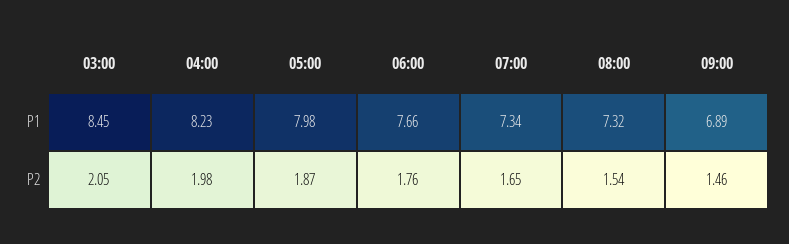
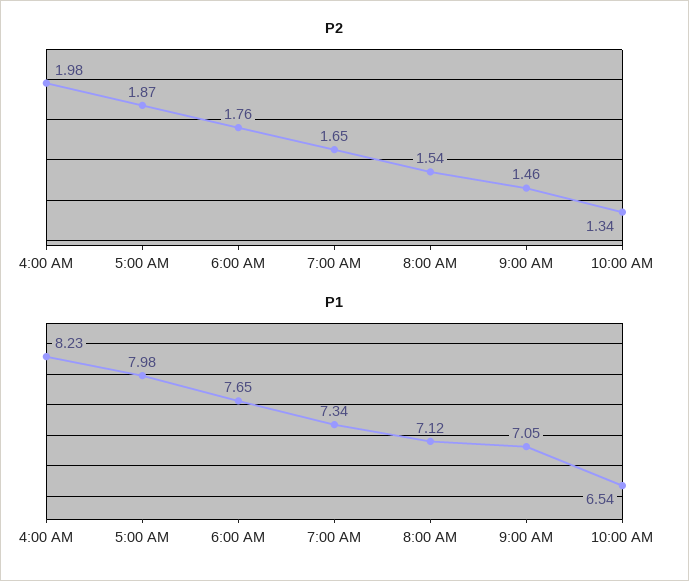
P1, 03:00: 8.45 -> none
P1, 06:00: 7.66 -> 7.65
P1, 08:00: 7.32 -> 7.12
P1, 09:00: 6.89 -> 7.05
P2, 03:00: 2.05 -> none
P2, 10:00 AM: none -> 1.34
P1, 10:00 AM: none -> 6.54

